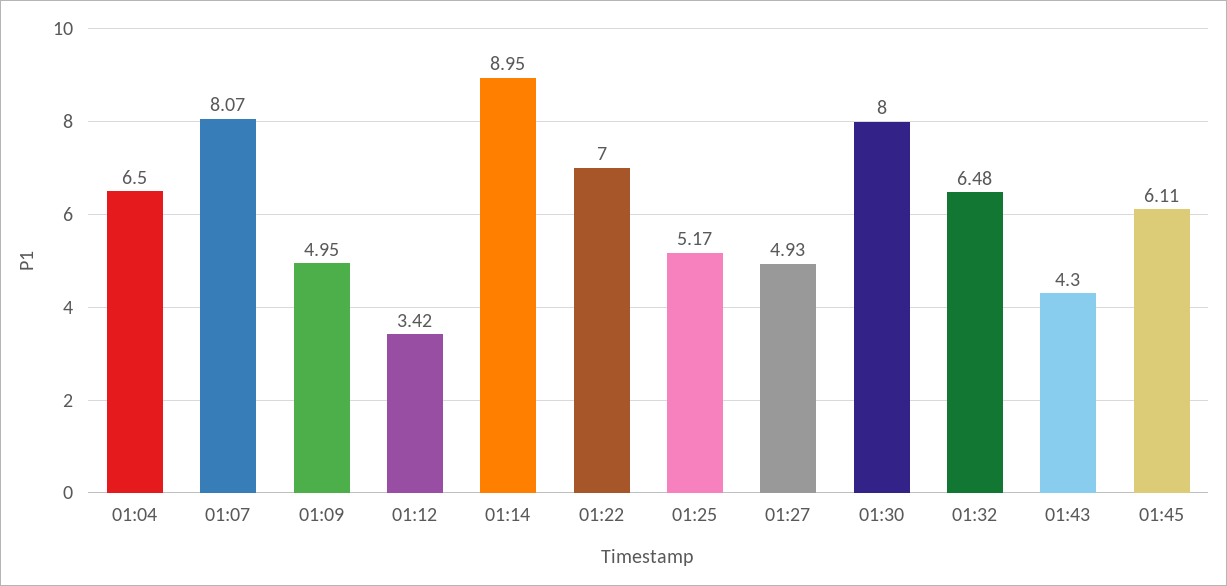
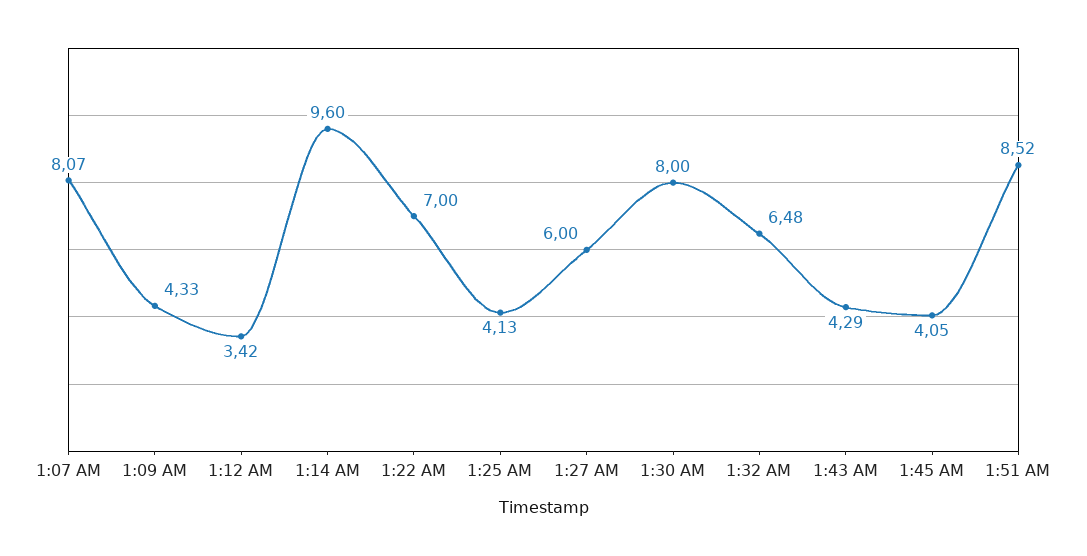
01:04: 6.5 -> none
01:09: 4.95 -> 4.33
01:14: 8.95 -> 9.6
01:25: 5.17 -> 4.13
01:27: 4.93 -> 6
01:43: 4.3 -> 4.29
01:45: 6.11 -> 4.05
1:51 AM: none -> 8.52

